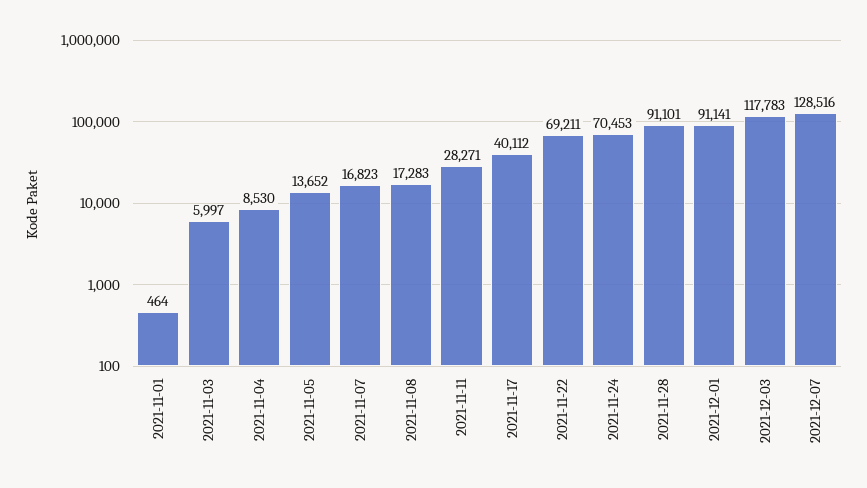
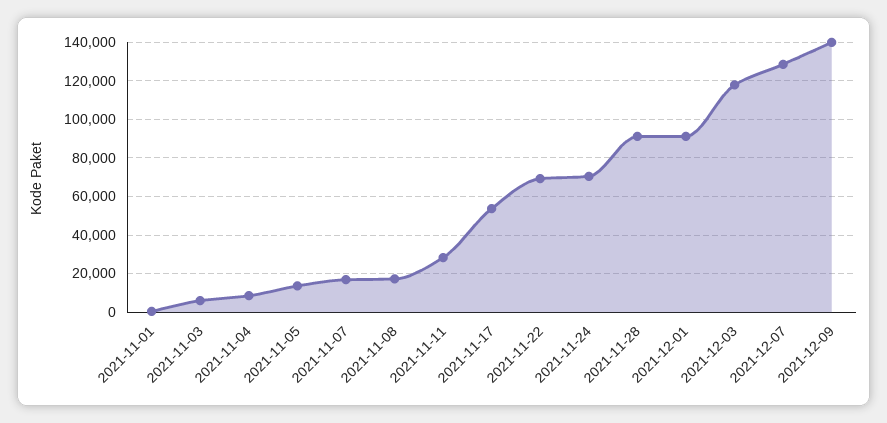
2021-11-17: 40112 -> 55000
2021-12-09: none -> 140000

